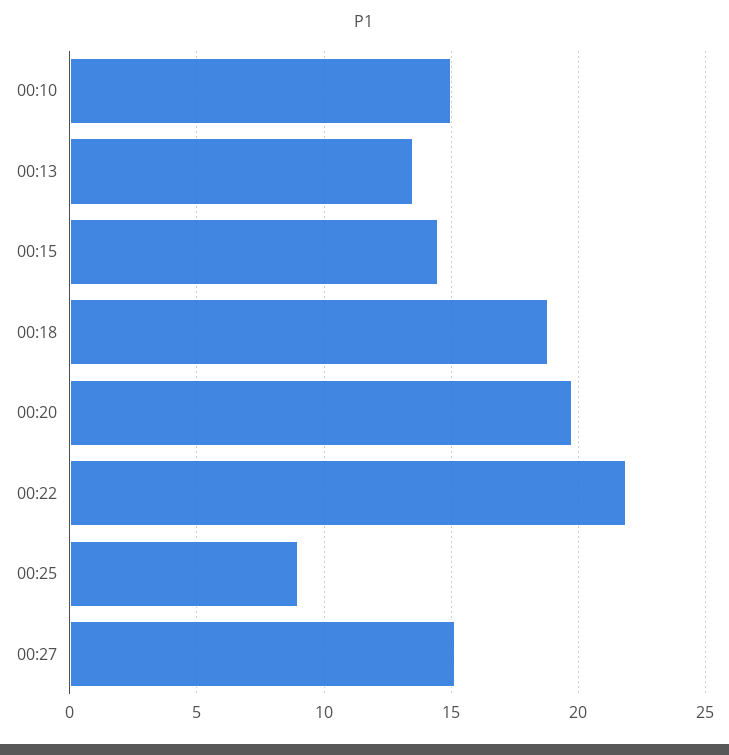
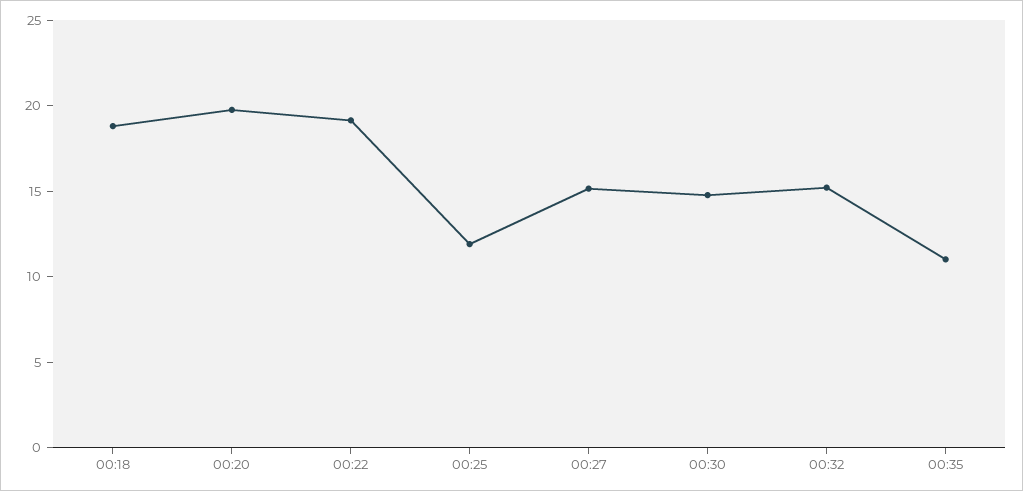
00:10: 15 -> none
00:13: 13.5 -> none
00:15: 14.5 -> none
00:22: 22 -> 19
00:25: 9 -> 12
00:30: none -> 15
00:32: none -> 15
00:35: none -> 11

